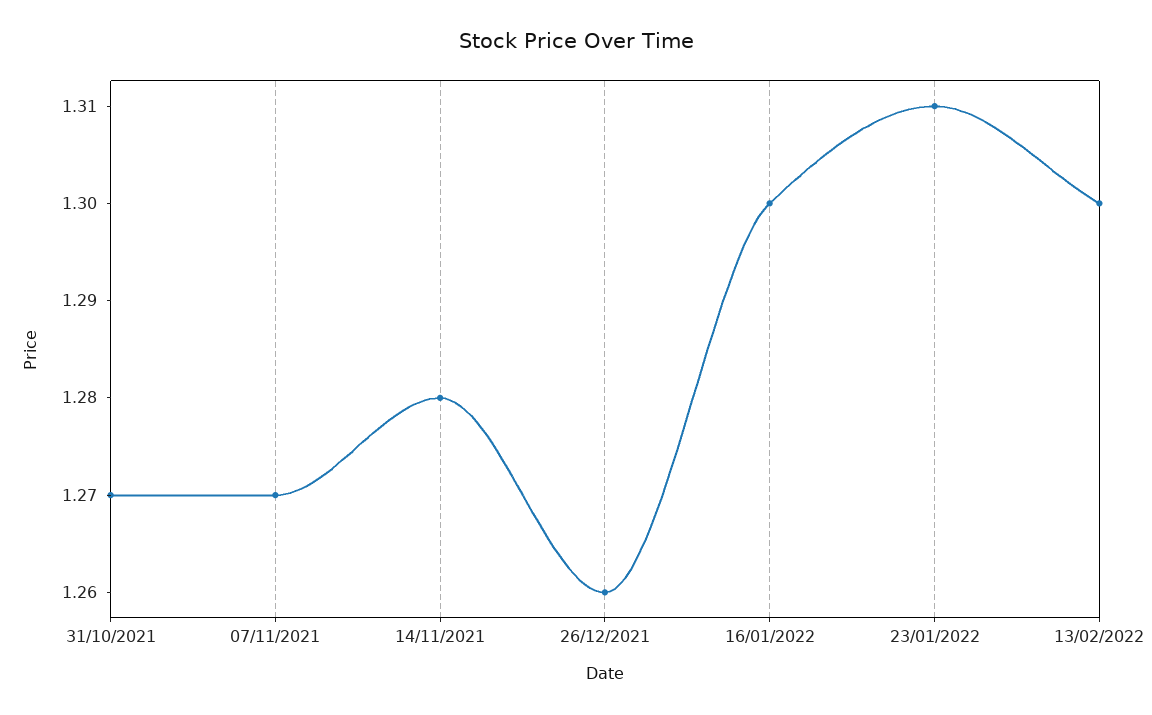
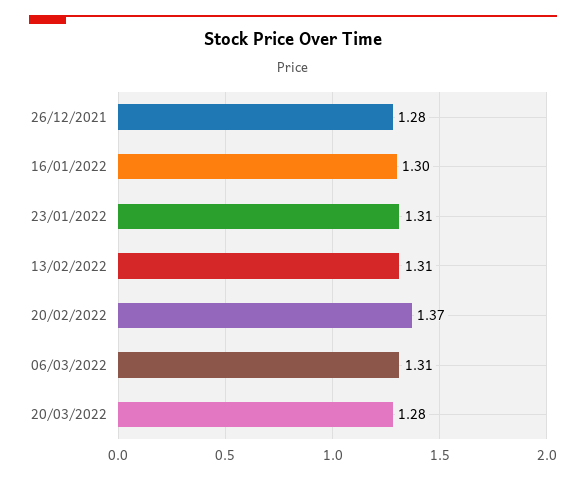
31/10/2021: 1.27 -> none
07/11/2021: 1.27 -> none
14/11/2021: 1.28 -> none
26/12/2021: 1.26 -> 1.28
13/02/2022: 1.3 -> 1.31
20/02/2022: none -> 1.37
06/03/2022: none -> 1.31
20/03/2022: none -> 1.28

